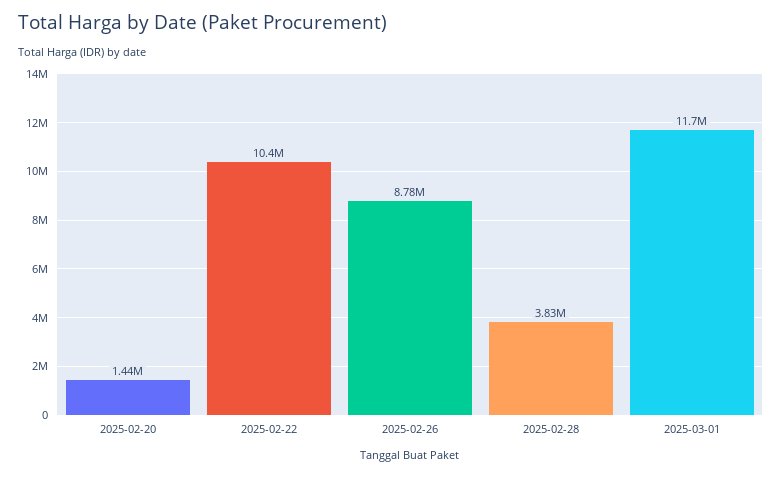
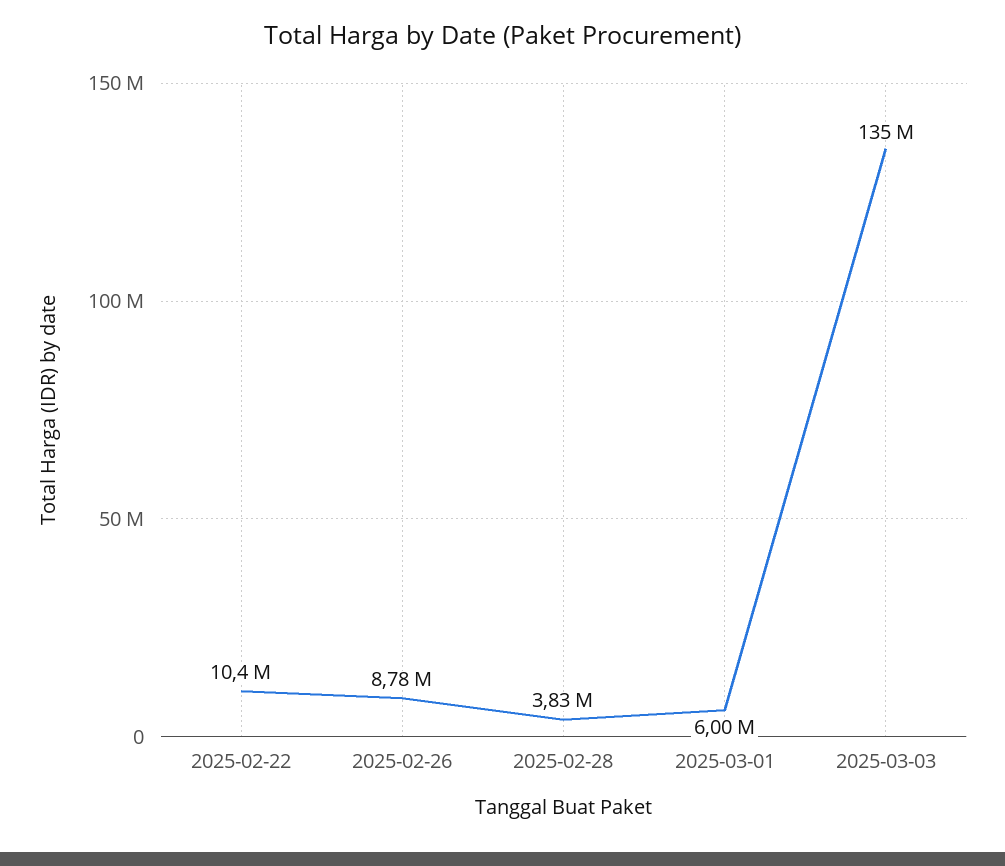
2025-02-20: 1440000 -> none
2025-03-01: 11700000 -> 6000000
2025-03-03: none -> 135000000

